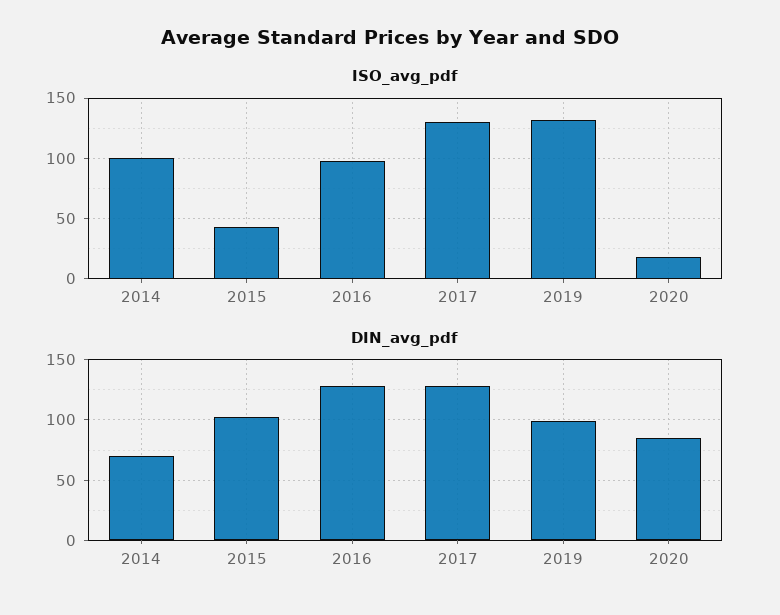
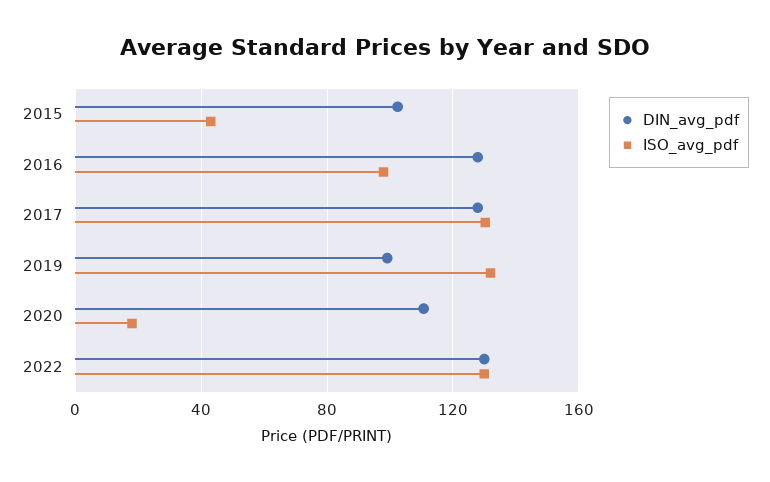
ISO_avg_pdf, 2014: 100 -> none
DIN_avg_pdf, 2014: 70 -> none
DIN_avg_pdf, 2020: 85 -> 110
DIN_avg_pdf, 2022: none -> 130
ISO_avg_pdf, 2022: none -> 130

